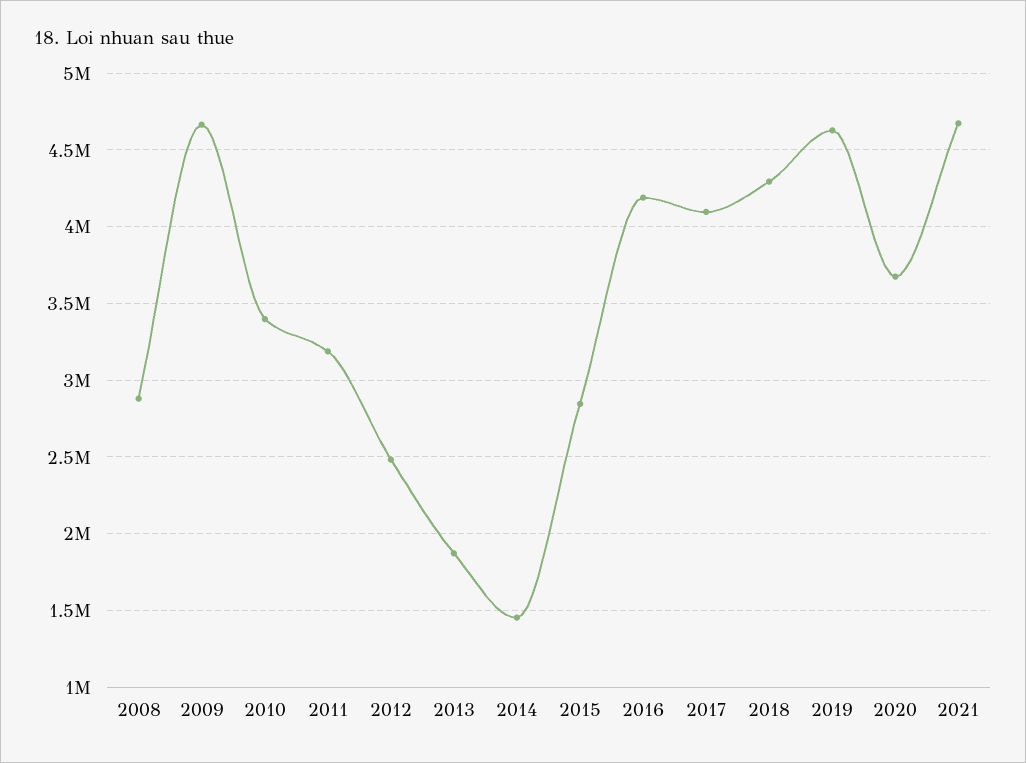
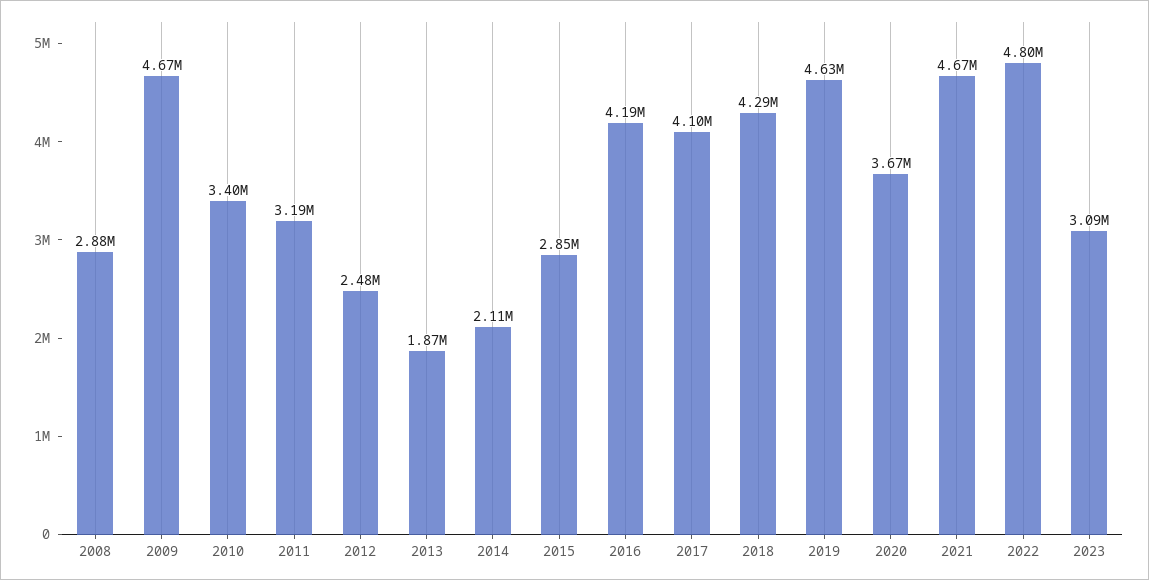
2014: 1450000 -> 2110000
2022: none -> 4800000
2023: none -> 3090000

